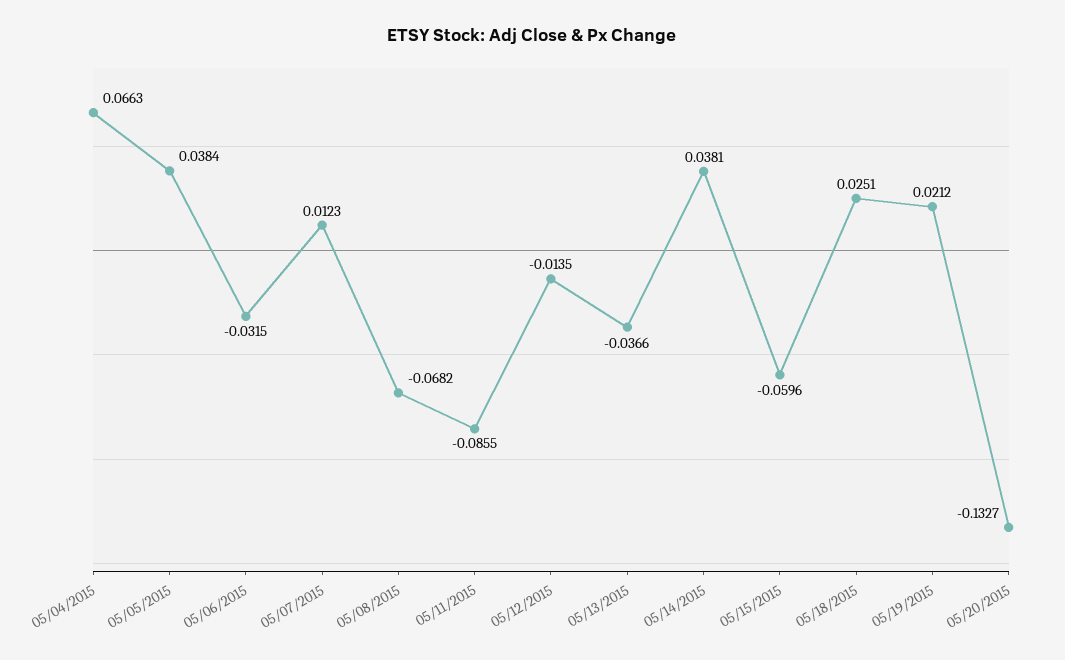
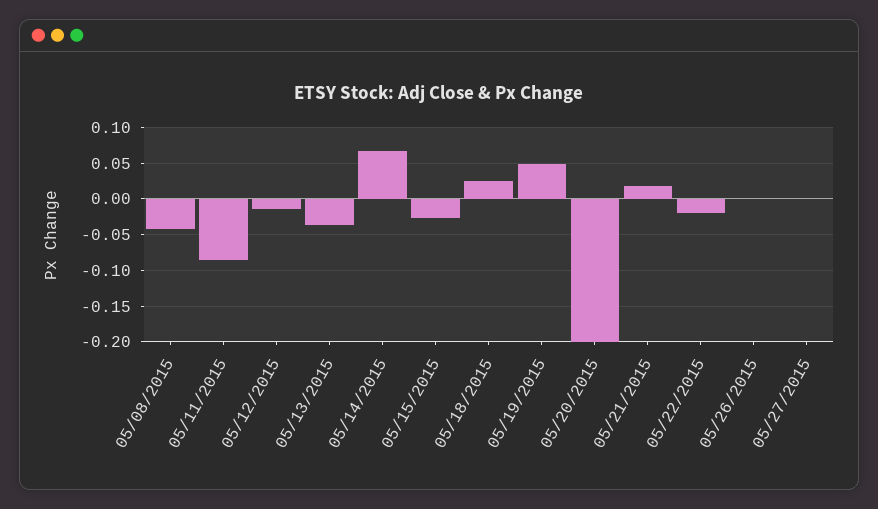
05/04/2015: 0.0663 -> none
05/05/2015: 0.0384 -> none
05/06/2015: -0.0315 -> none
05/07/2015: 0.0123 -> none
05/08/2015: -0.0682 -> -0.04
05/14/2015: 0.0381 -> 0.07
05/15/2015: -0.0596 -> -0.03
05/19/2015: 0.0212 -> 0.05
05/20/2015: -0.1327 -> -0.2
05/21/2015: none -> 0.02
05/22/2015: none -> -0.02
05/26/2015: none -> 0
05/27/2015: none -> 0

